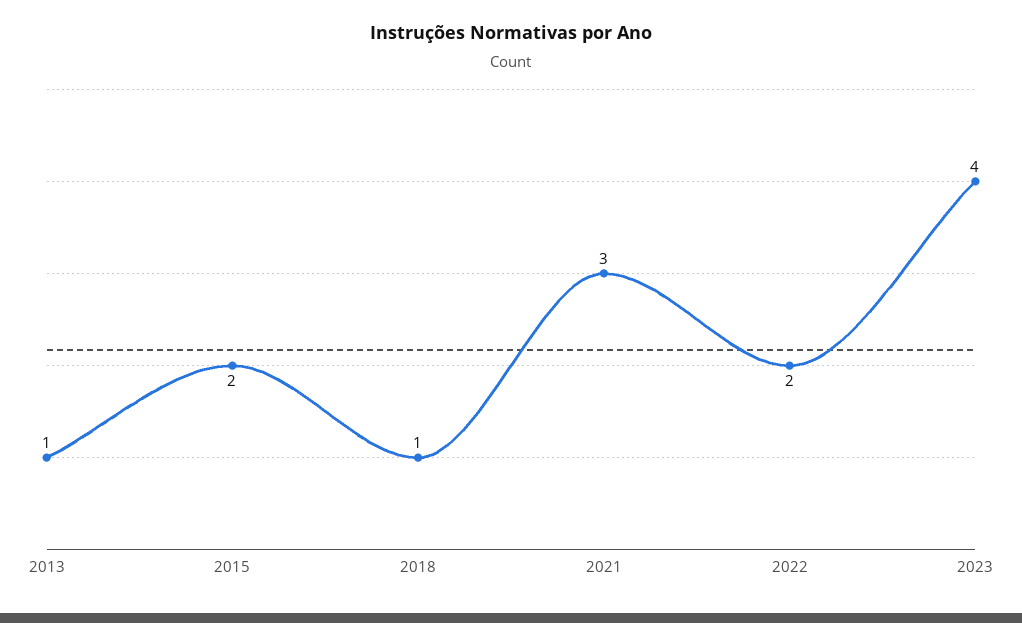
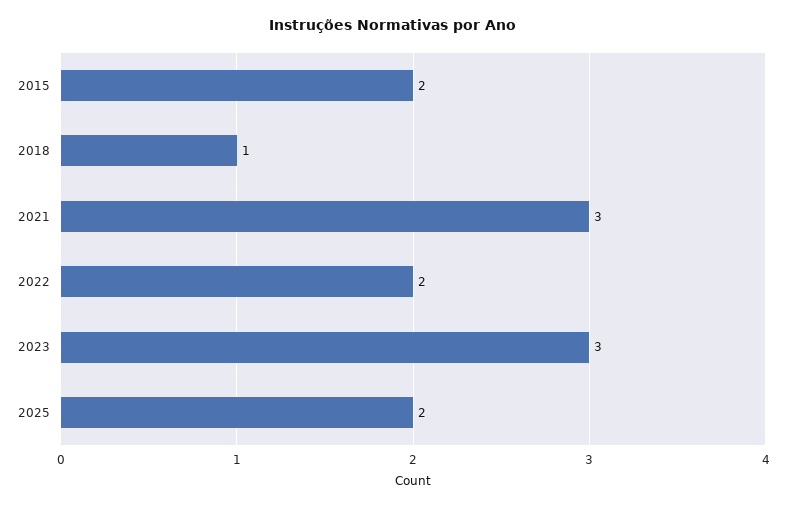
2013: 1 -> none
2023: 4 -> 3
2025: none -> 2

